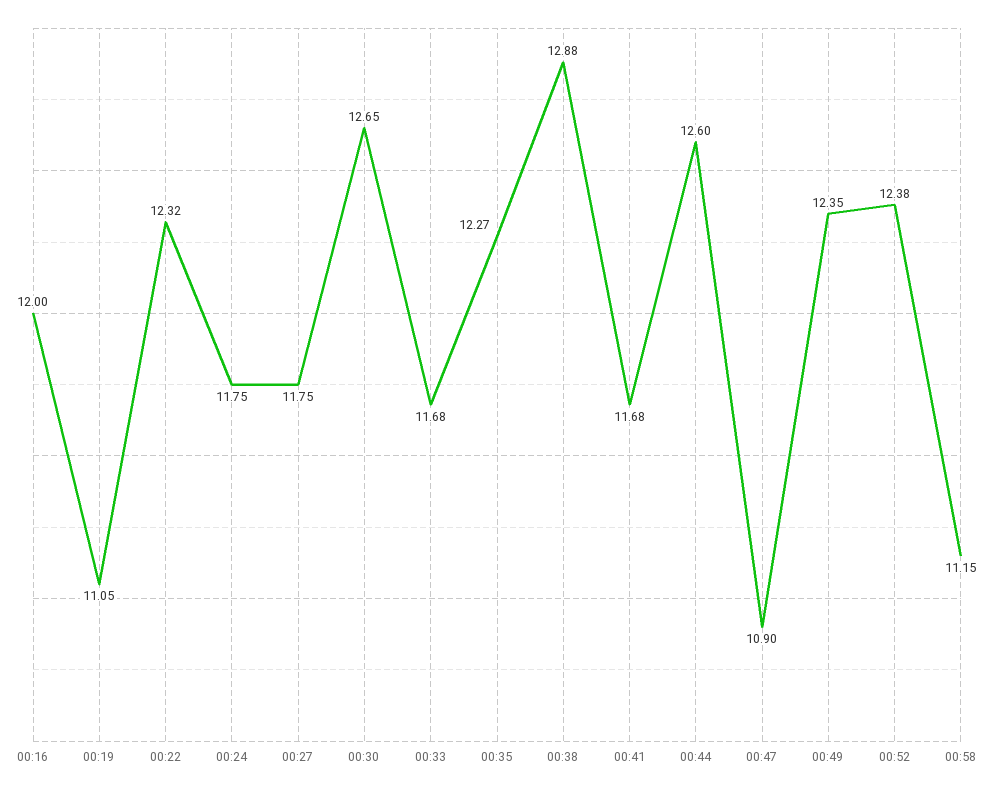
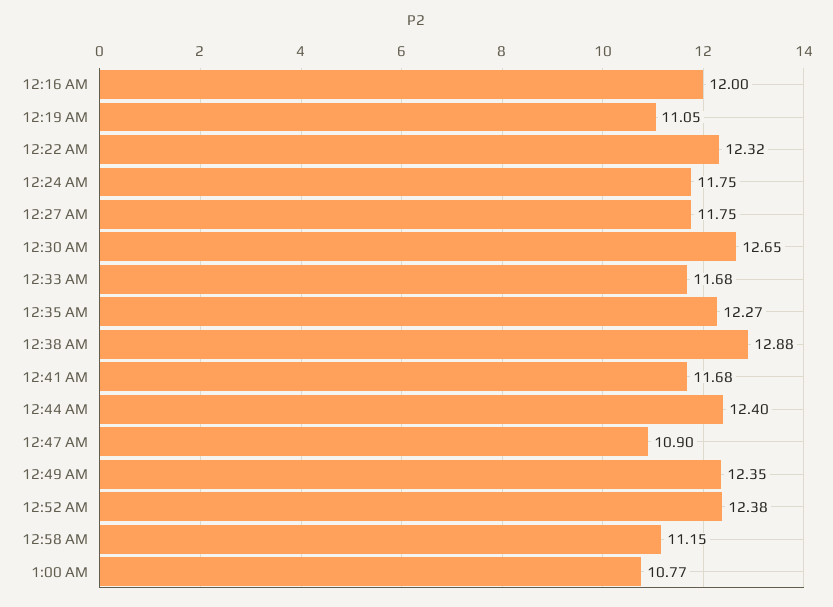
00:44: 12.6 -> 12.4
1:00 AM: none -> 10.77

